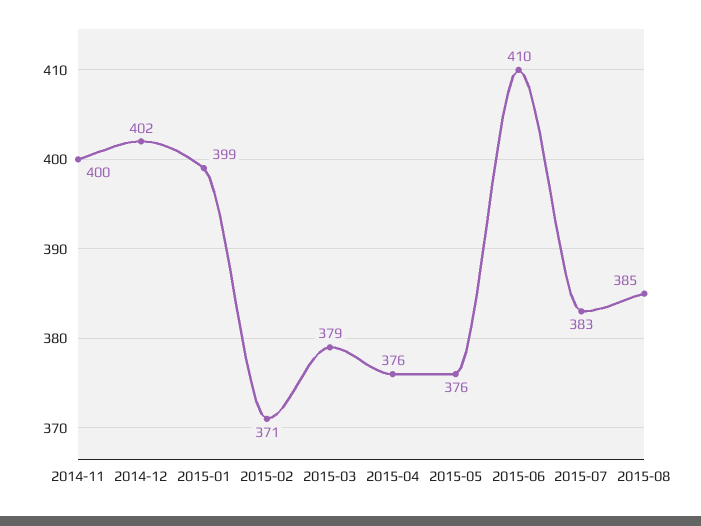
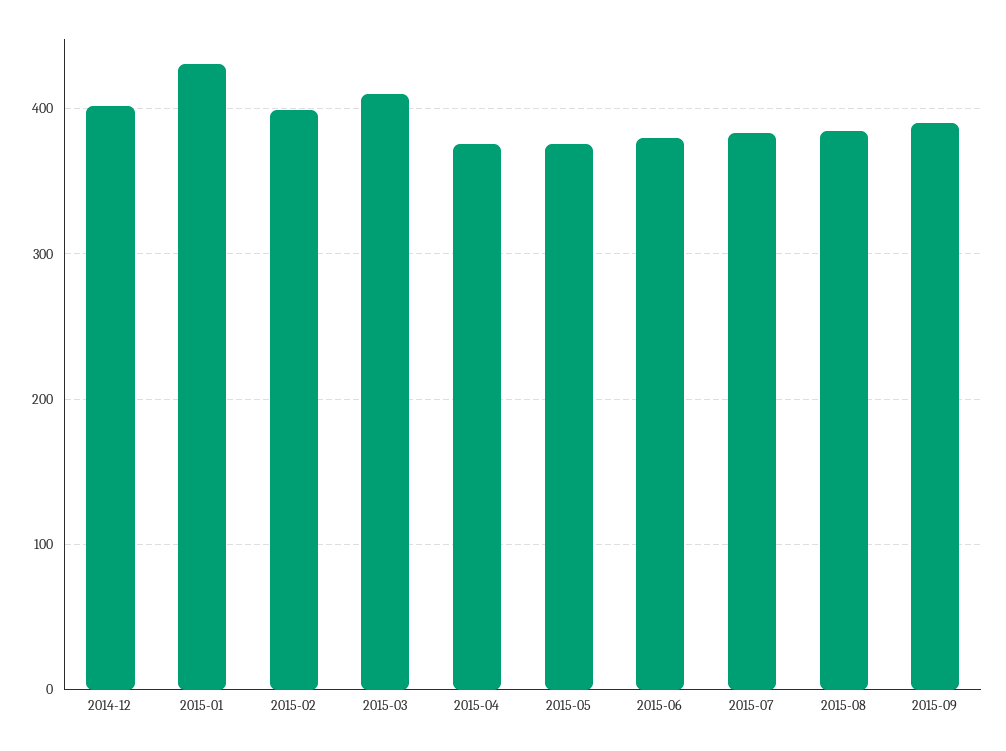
2014-11: 400 -> none
2015-01: 399 -> 430
2015-02: 371 -> 400
2015-03: 379 -> 410
2015-06: 410 -> 380
2015-09: none -> 390

